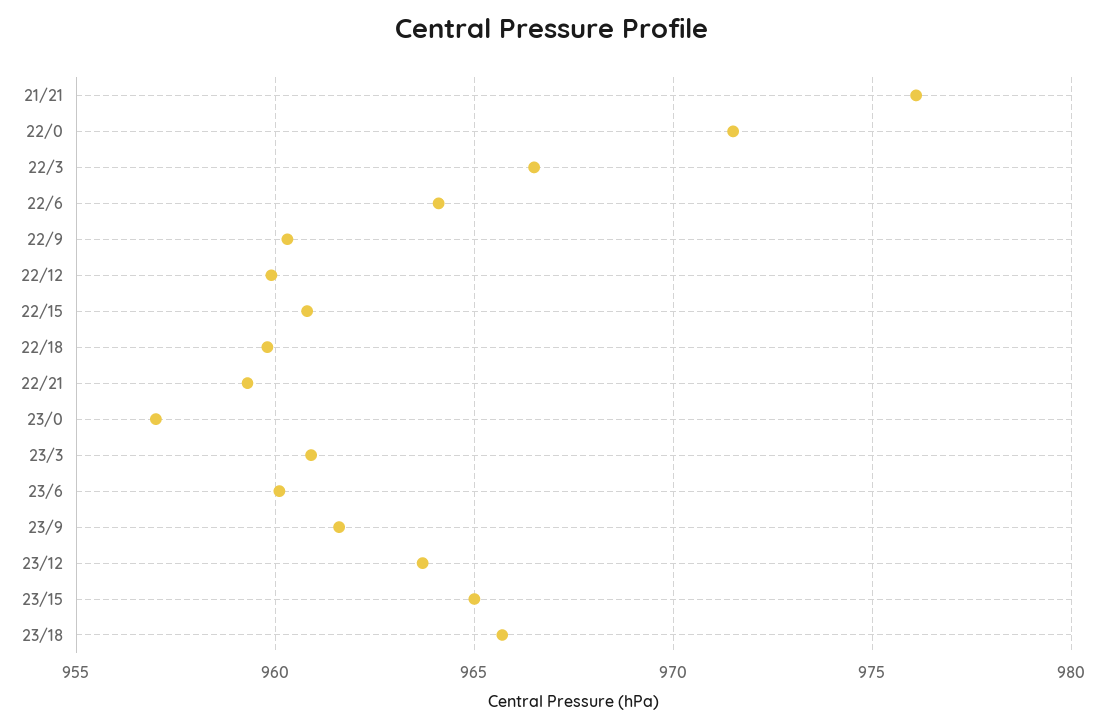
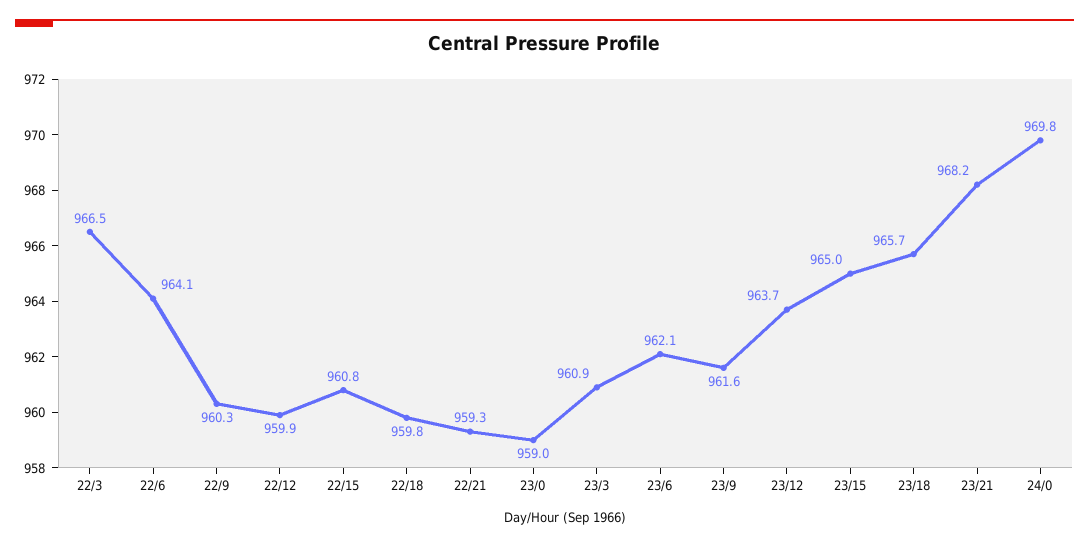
21/21: 976 -> none
22/0: 971.5 -> none
23/0: 957 -> 959
23/6: 960 -> 962.1
23/21: none -> 968.2
24/0: none -> 969.8

